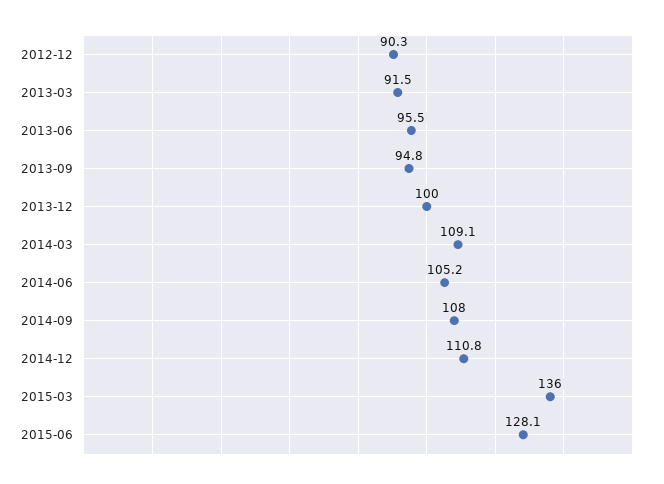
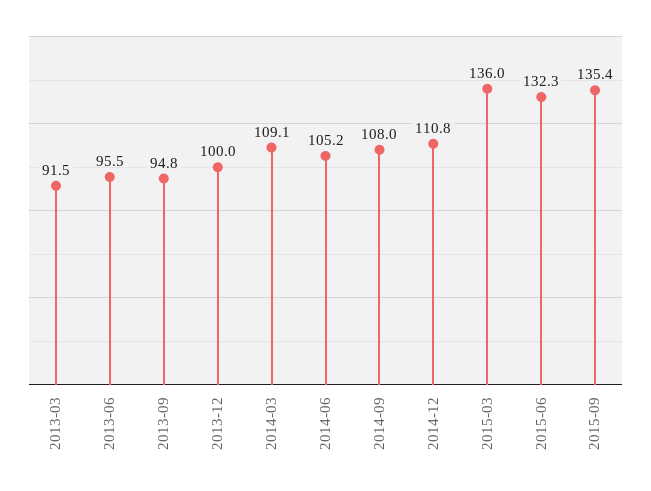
2012-12: 90.3 -> none
2015-06: 128.1 -> 132.3
2015-09: none -> 135.4

